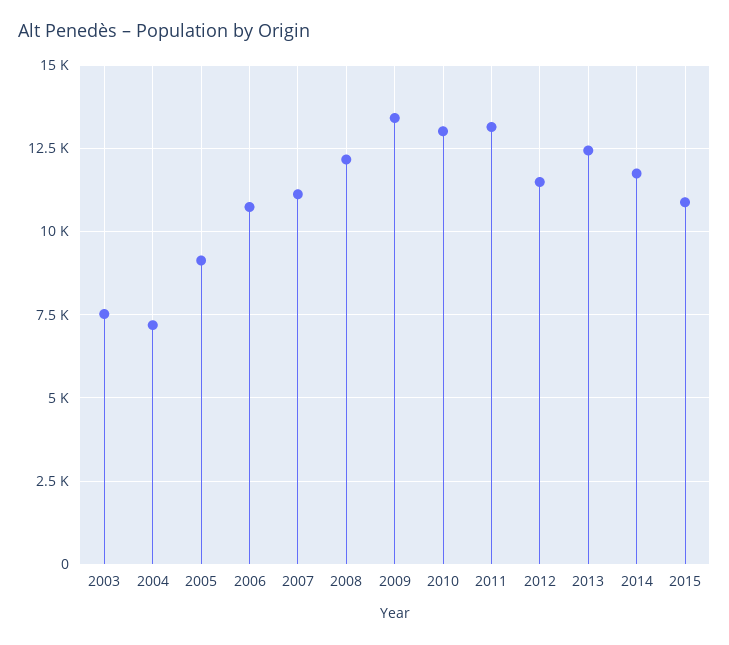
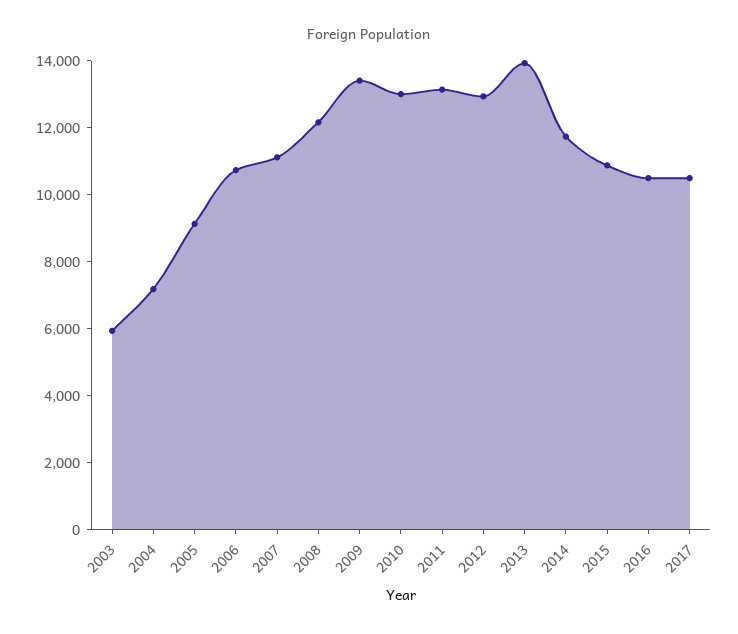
2003: 7500 -> 6000
2012: 11500 -> 13000
2013: 12500 -> 14000
2016: none -> 10500
2017: none -> 10500

